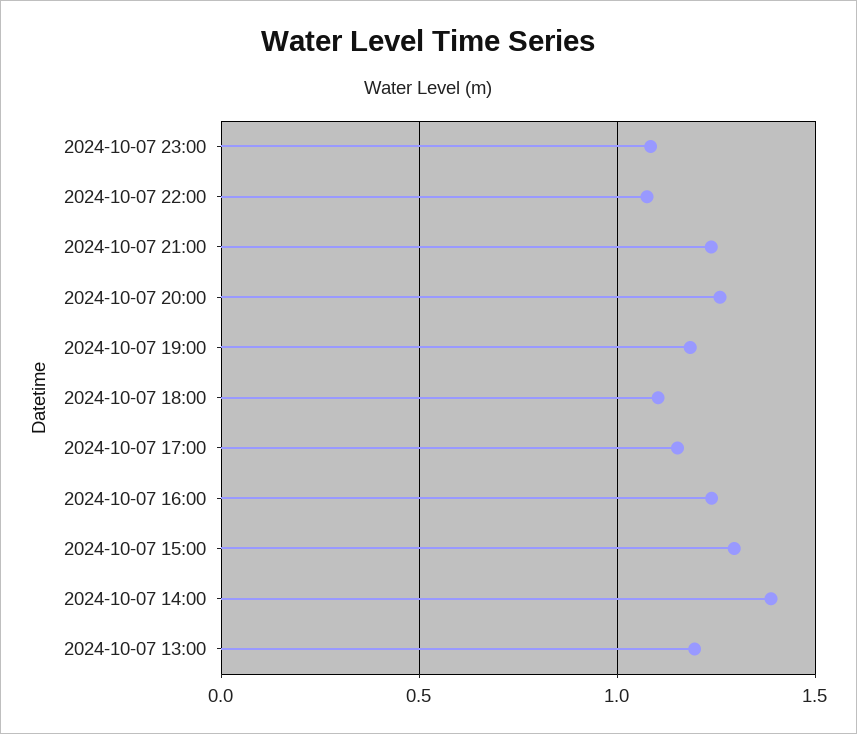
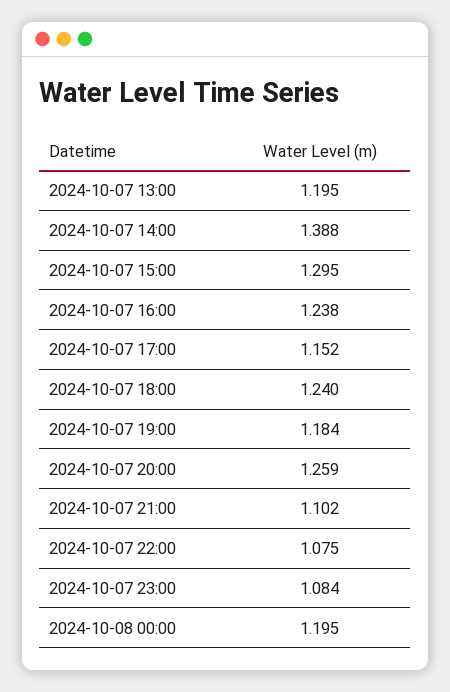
2024-10-07 21:00: 1.25 -> 1.102
2024-10-07 18:00: 1.1 -> 1.24
2024-10-08 00:00: none -> 1.195

